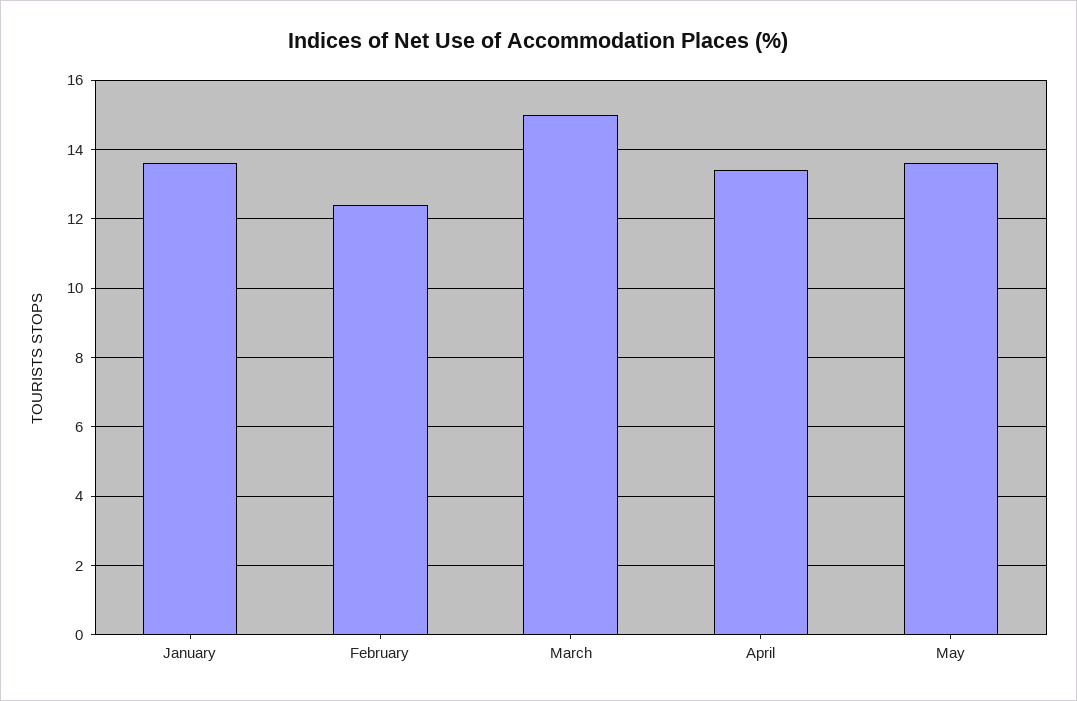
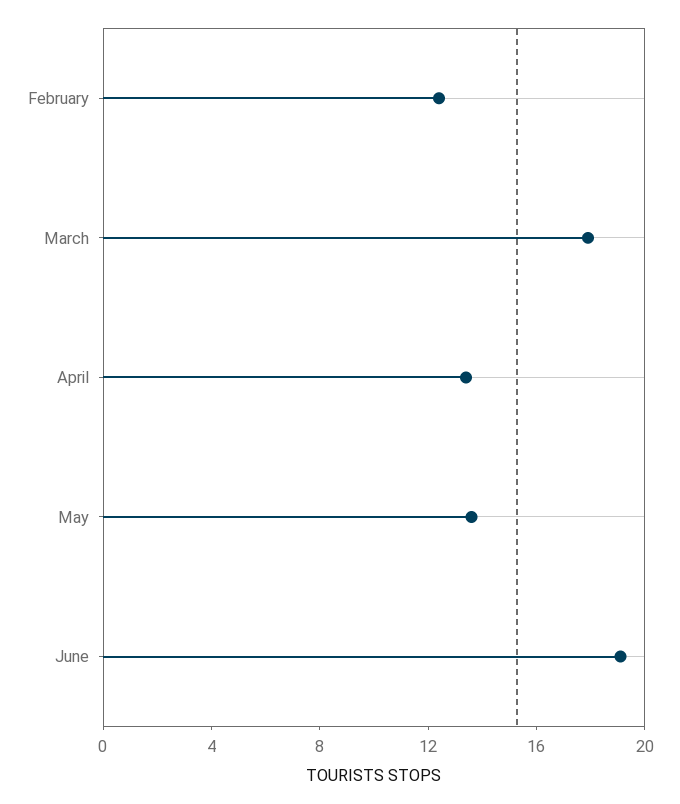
January: 13.5 -> none
March: 15 -> 18
June: none -> 19

